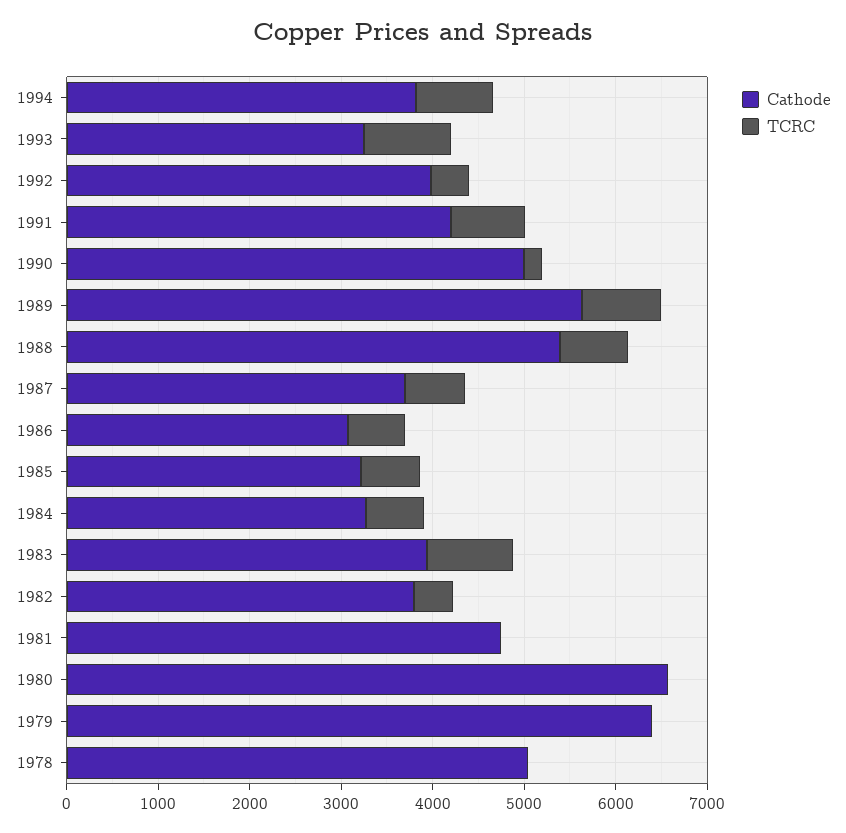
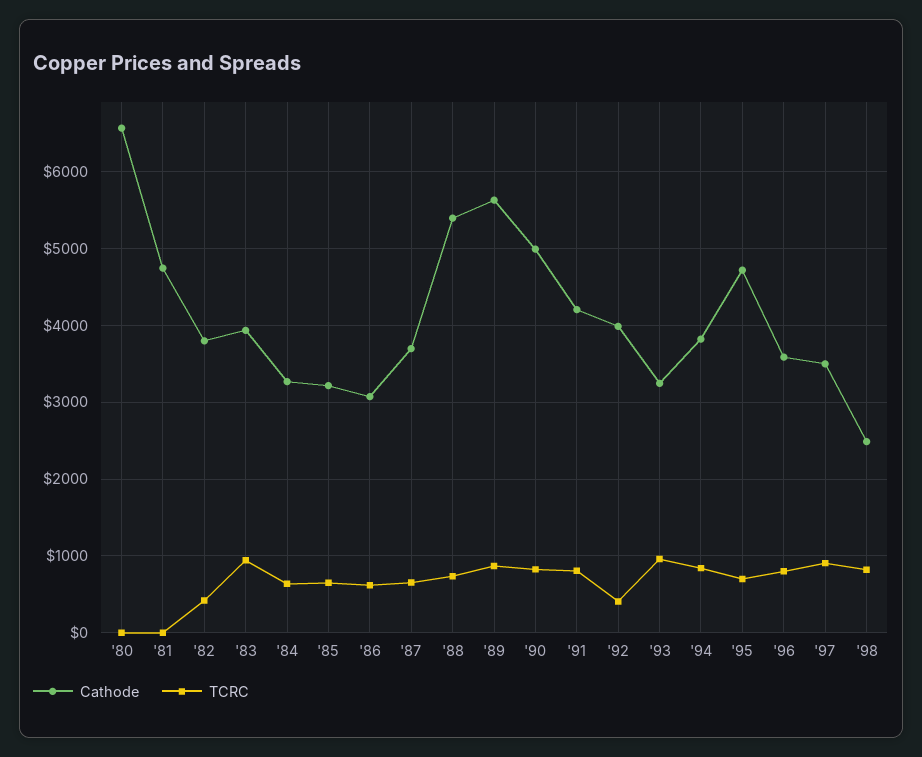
TCRC, 1990: 200 -> 800
Cathode, 1979: 6400 -> none
TCRC, 1979: 0 -> none
Cathode, 1978: 5000 -> none
TCRC, 1978: 0 -> none
Cathode, '95: none -> 4700
TCRC, '95: none -> 700
Cathode, '96: none -> 3600
TCRC, '96: none -> 800
Cathode, '97: none -> 3500
TCRC, '97: none -> 900
Cathode, '98: none -> 2500
TCRC, '98: none -> 800

